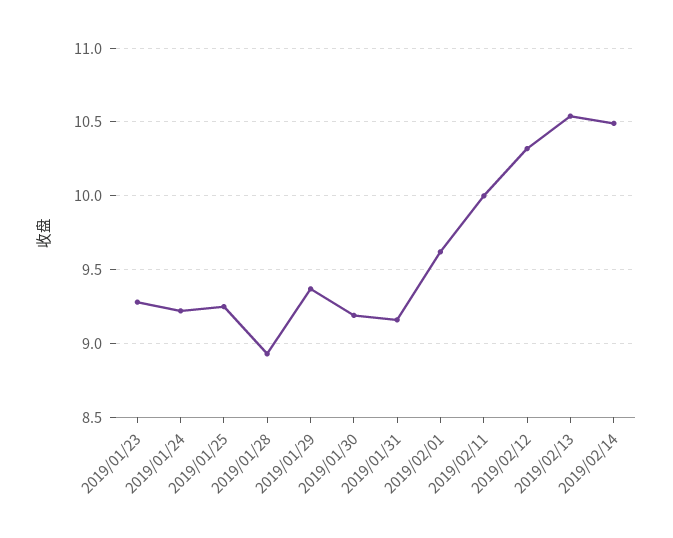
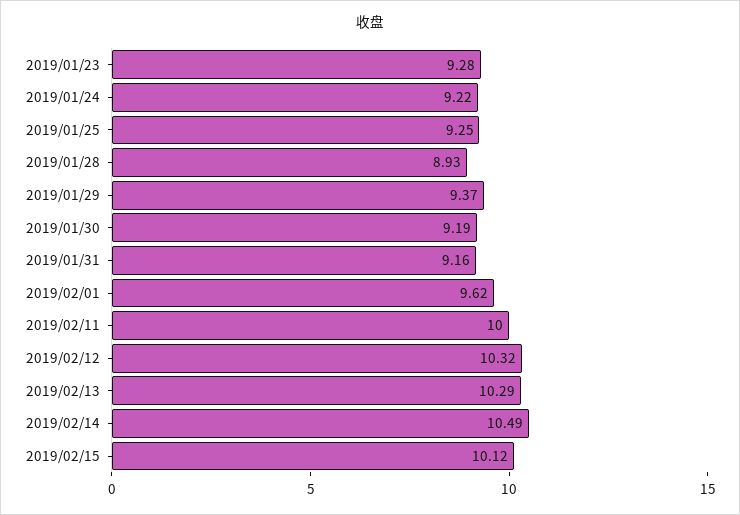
2019/02/13: 10.55 -> 10.29
2019/02/15: none -> 10.12

